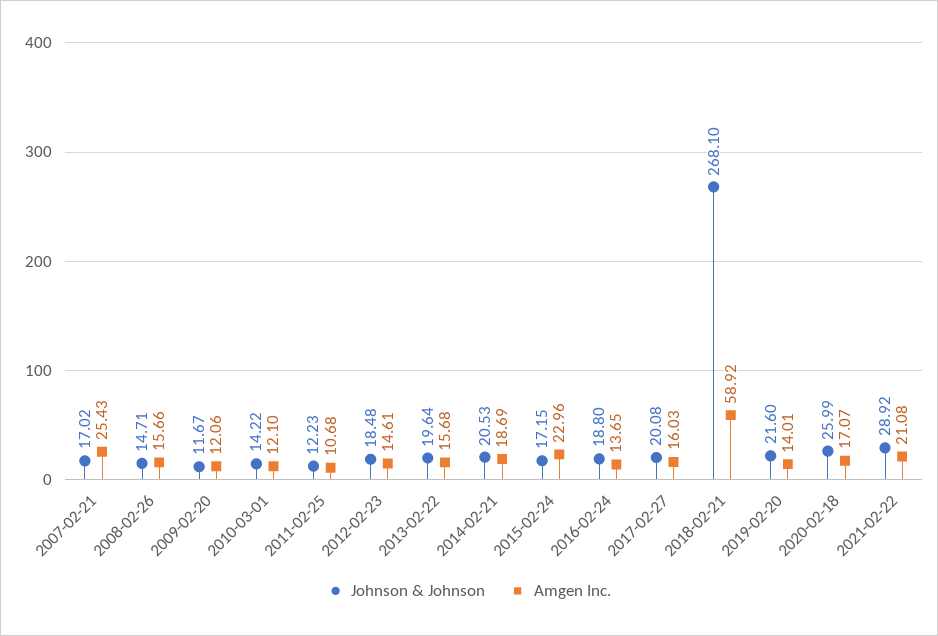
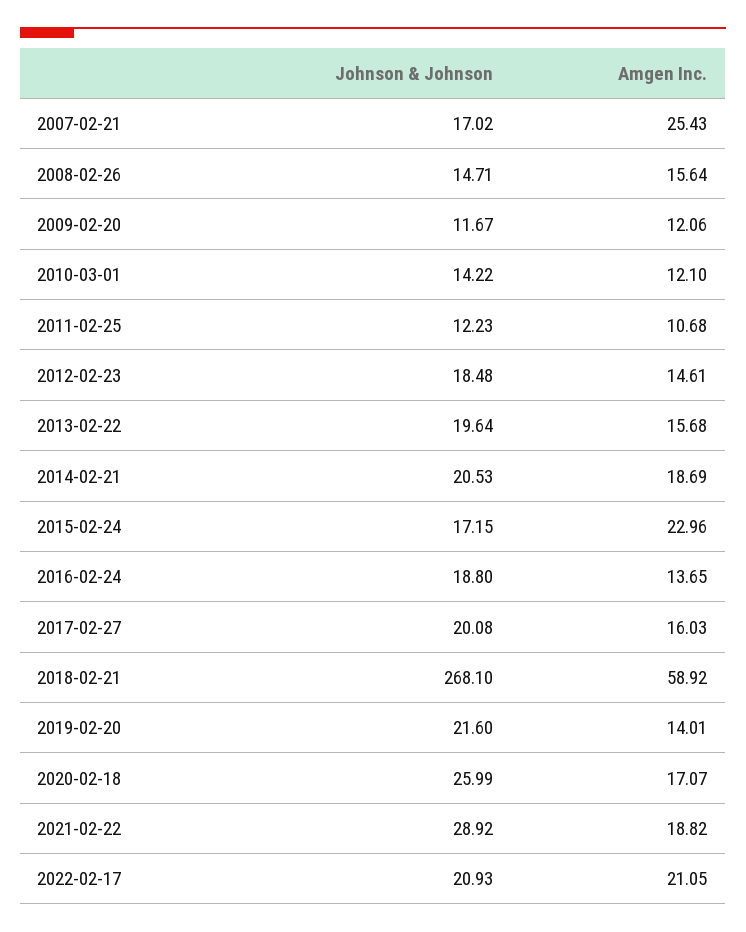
Amgen Inc., 2008-02-26: 15.66 -> 15.64
Amgen Inc., 2021-02-22: 21.08 -> 18.82
Johnson & Johnson, 2022-02-17: none -> 20.93
Amgen Inc., 2022-02-17: none -> 21.05

